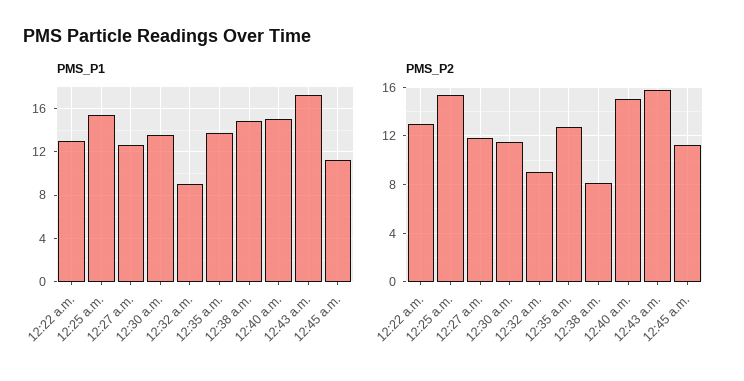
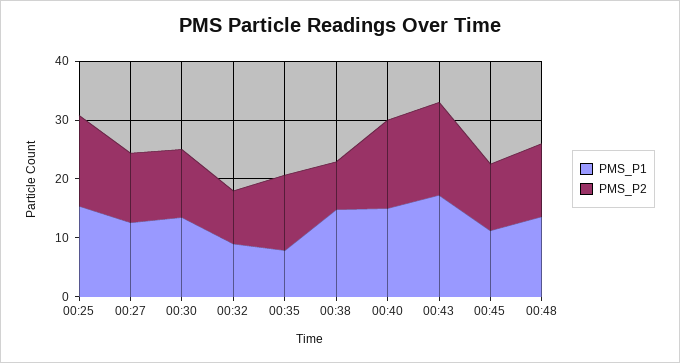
PMS_P1, 12:22 a.m.: 13 -> none
PMS_P1, 12:35 a.m.: 14 -> 8
PMS_P2, 12:22 a.m.: 13 -> none
PMS_P1, 00:48: none -> 14
PMS_P2, 00:48: none -> 12

